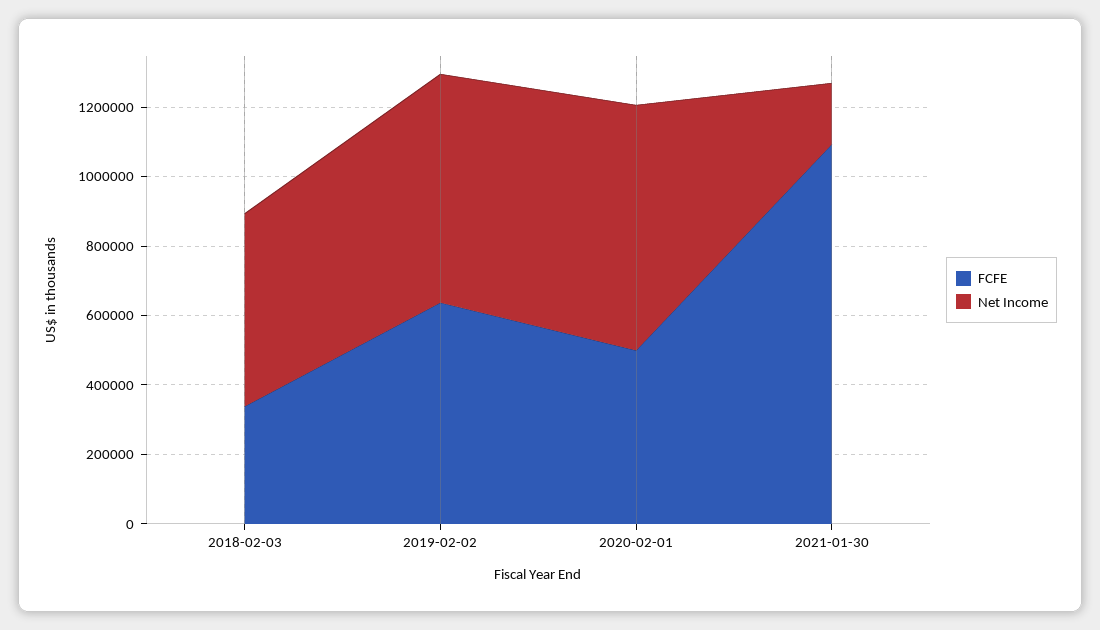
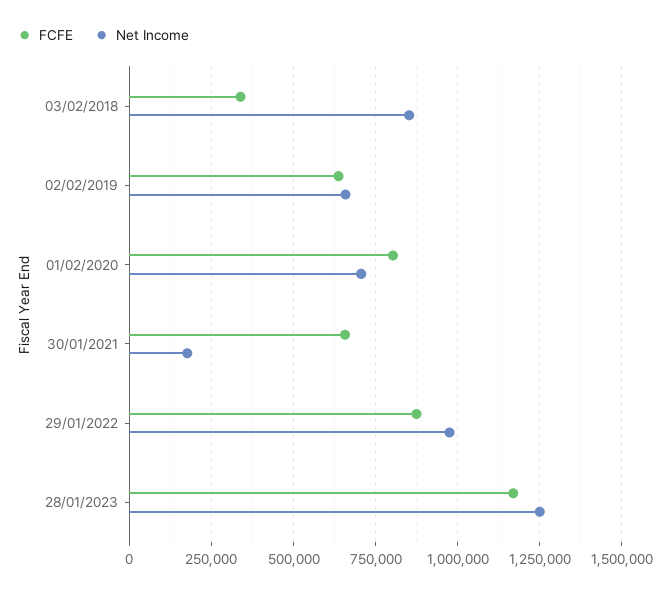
Net Income, 2018-02-03: 550000 -> 850000
FCFE, 2020-02-01: 500000 -> 800000
FCFE, 2021-01-30: 1100000 -> 650000
FCFE, 29/01/2022: none -> 875000
Net Income, 29/01/2022: none -> 975000
FCFE, 28/01/2023: none -> 1175000
Net Income, 28/01/2023: none -> 1250000

